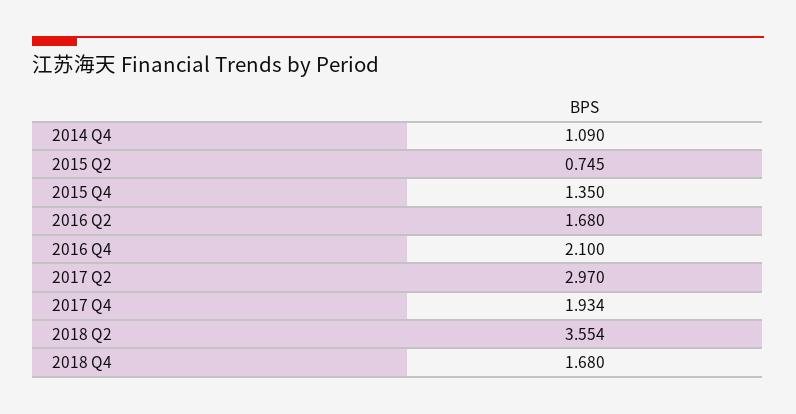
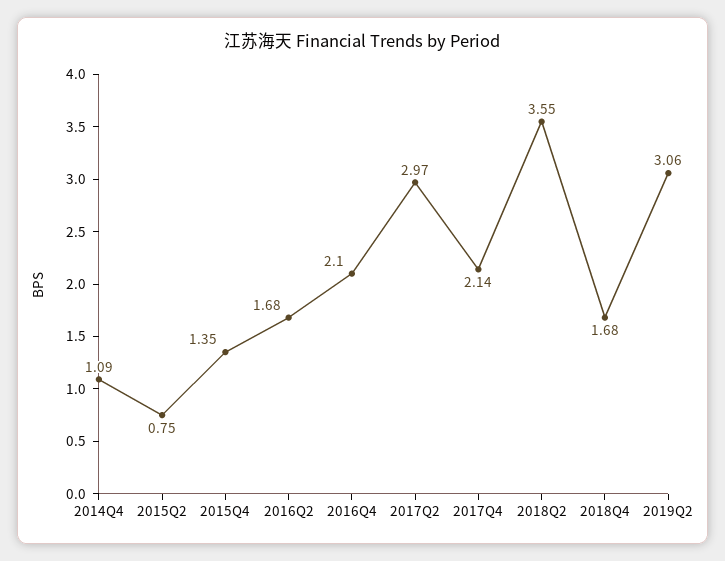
2017 Q4: 1.934 -> 2.14
2019Q2: none -> 3.06

